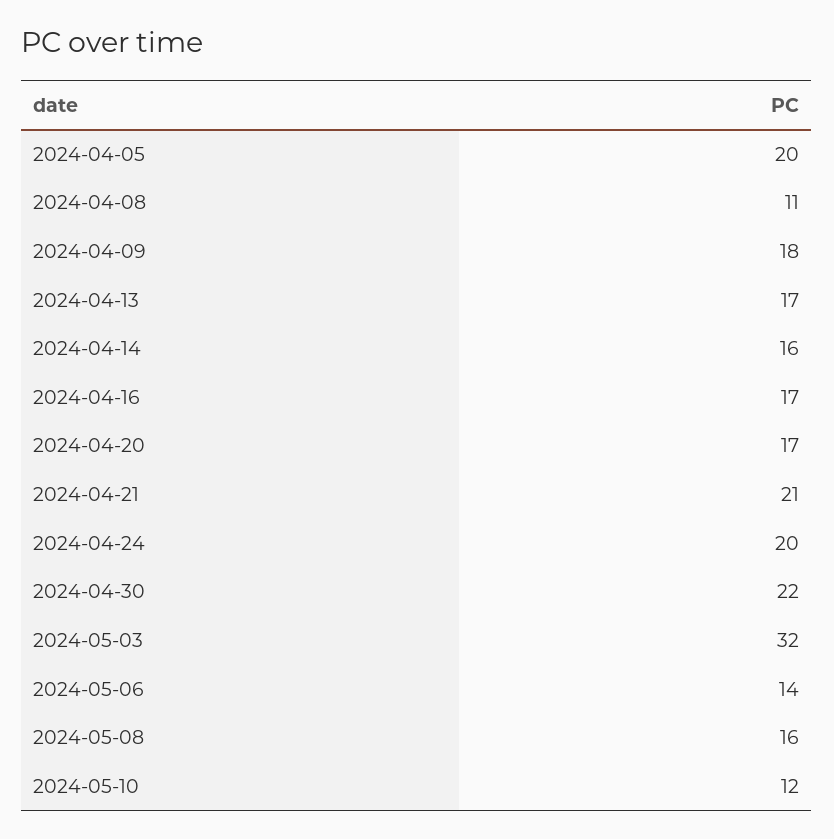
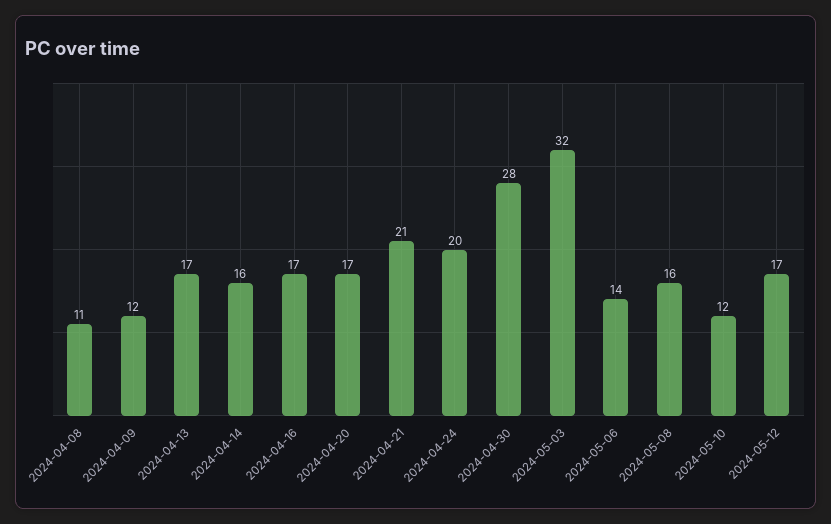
2024-04-05: 20 -> none
2024-04-09: 18 -> 12
2024-04-30: 22 -> 28
2024-05-12: none -> 17

